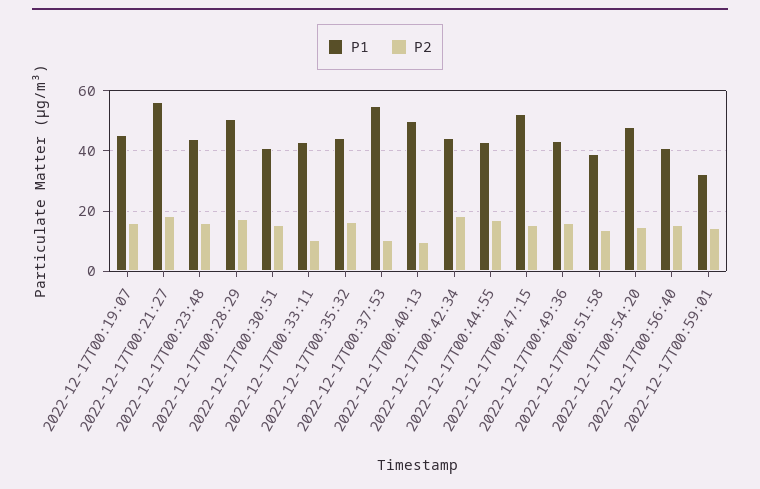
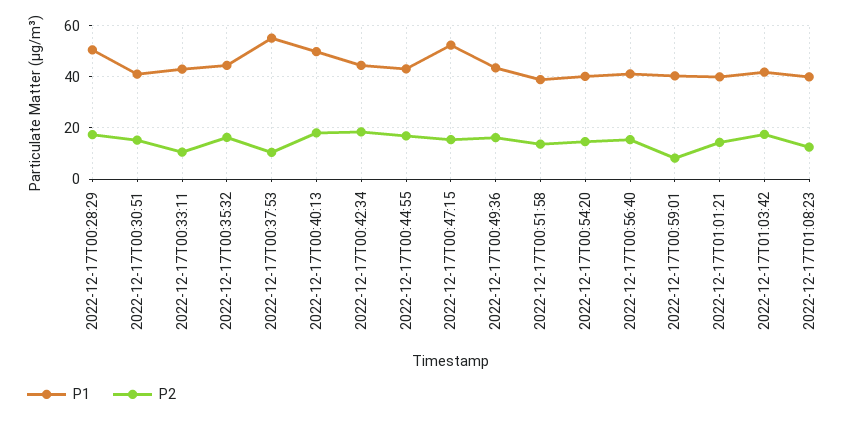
P1, 2022-12-17T00:19:07: 46 -> none
P2, 2022-12-17T00:19:07: 16 -> none
P1, 2022-12-17T00:21:27: 56 -> none
P2, 2022-12-17T00:21:27: 18 -> none
P1, 2022-12-17T00:23:48: 44 -> none
P2, 2022-12-17T00:23:48: 16 -> none
P2, 2022-12-17T00:40:13: 10 -> 17.5
P1, 2022-12-17T00:54:20: 48 -> 40
P1, 2022-12-17T00:59:01: 32 -> 40
P2, 2022-12-17T00:59:01: 14 -> 7.5
P1, 2022-12-17T01:01:21: none -> 40
P2, 2022-12-17T01:01:21: none -> 15
P1, 2022-12-17T01:03:42: none -> 42.5
P2, 2022-12-17T01:03:42: none -> 17.5
P1, 2022-12-17T01:08:23: none -> 40
P2, 2022-12-17T01:08:23: none -> 12.5

